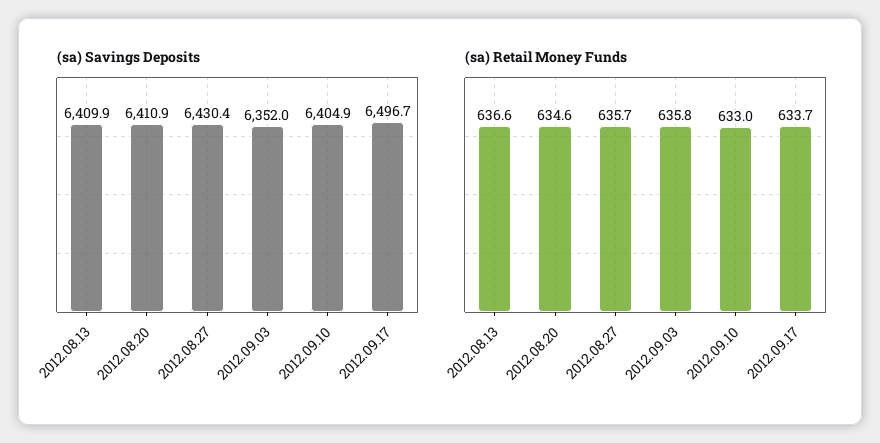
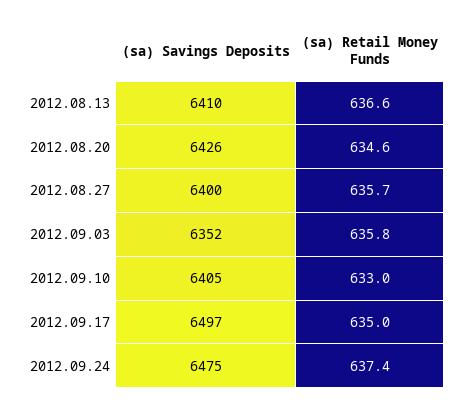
(sa) Savings Deposits, 2012.08.20: 6410.9 -> 6426
(sa) Savings Deposits, 2012.08.27: 6430.4 -> 6400
(sa) Retail Money Funds, 2012.09.17: 633.7 -> 635
(sa) Savings Deposits, 2012.09.24: none -> 6475
(sa) Retail Money Funds, 2012.09.24: none -> 637.4

